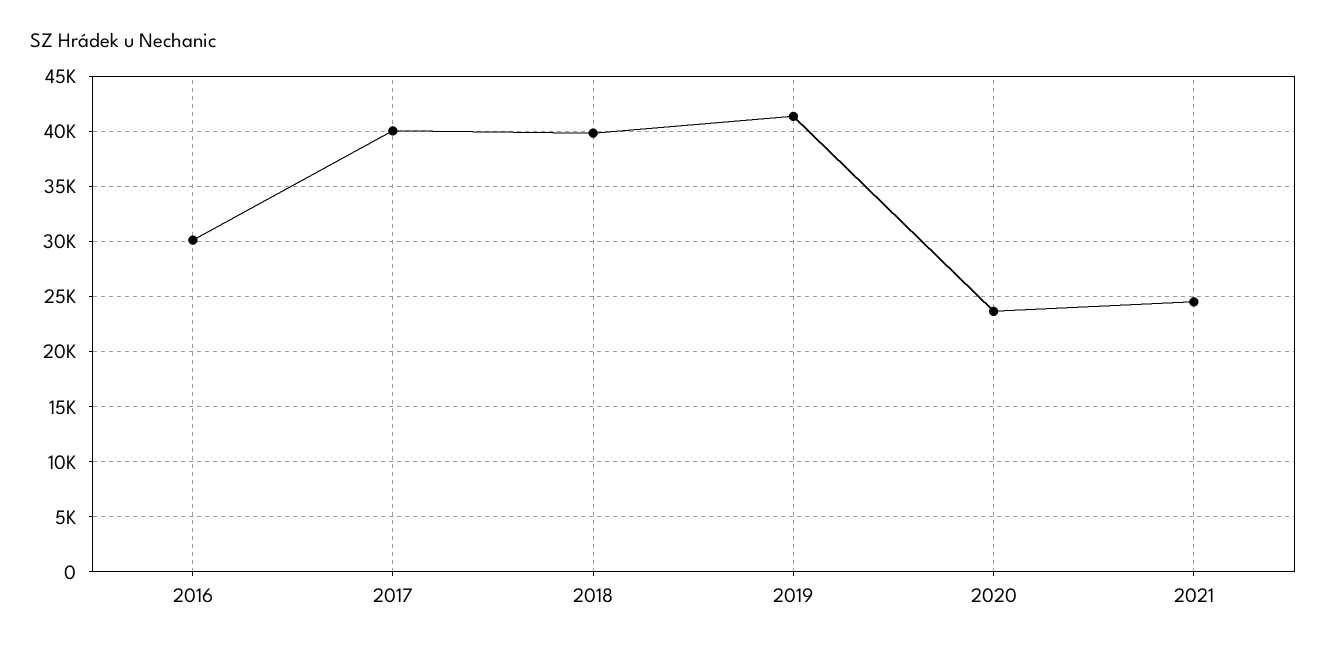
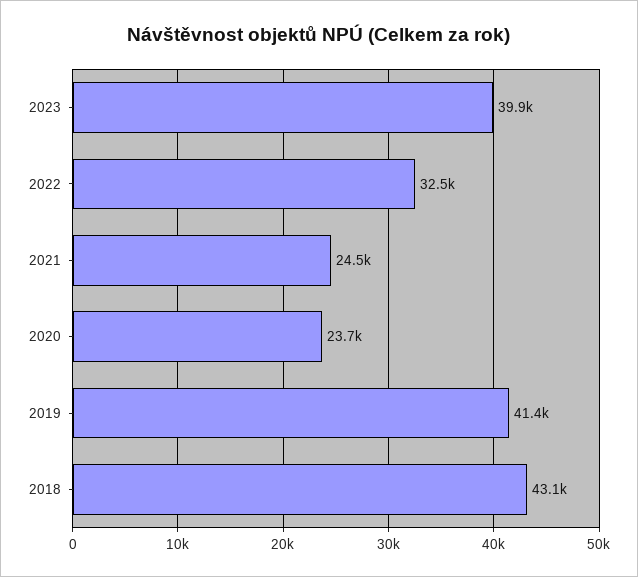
2016: 30000 -> none
2017: 40000 -> none
2018: 40000 -> 43100
2023: none -> 39900
2022: none -> 32500

